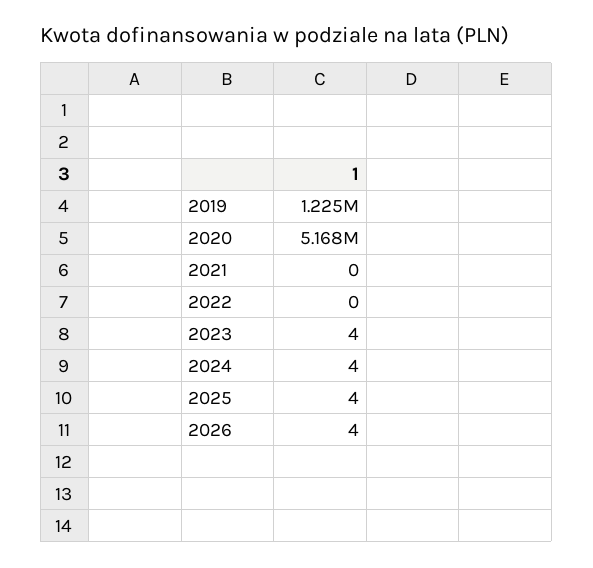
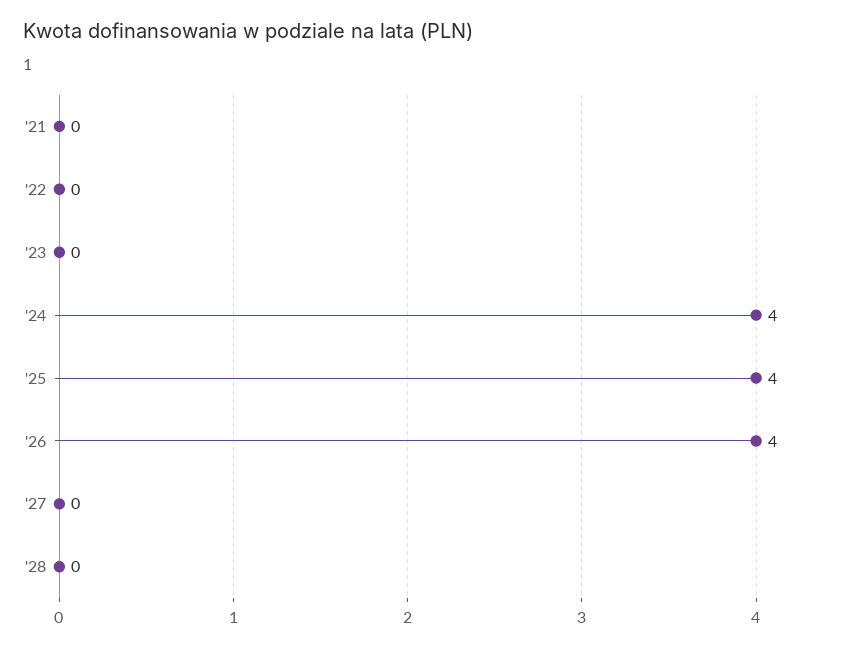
2019: 1225000 -> none
2020: 5168000 -> none
2023: 4 -> 0
'27: none -> 0
'28: none -> 0

